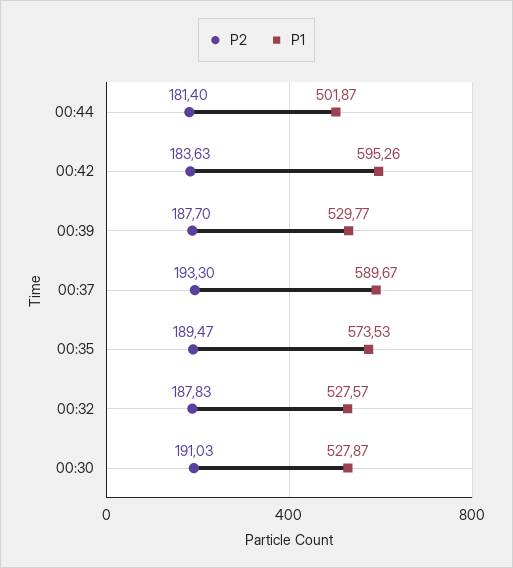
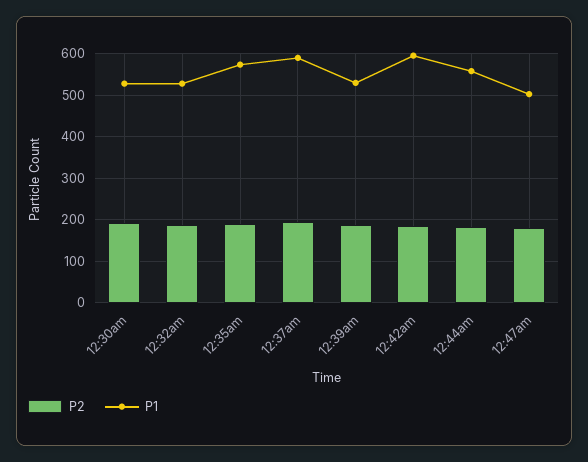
P1, 00:44: 501.87 -> 560
P2, 12:47am: none -> 180
P1, 12:47am: none -> 500

